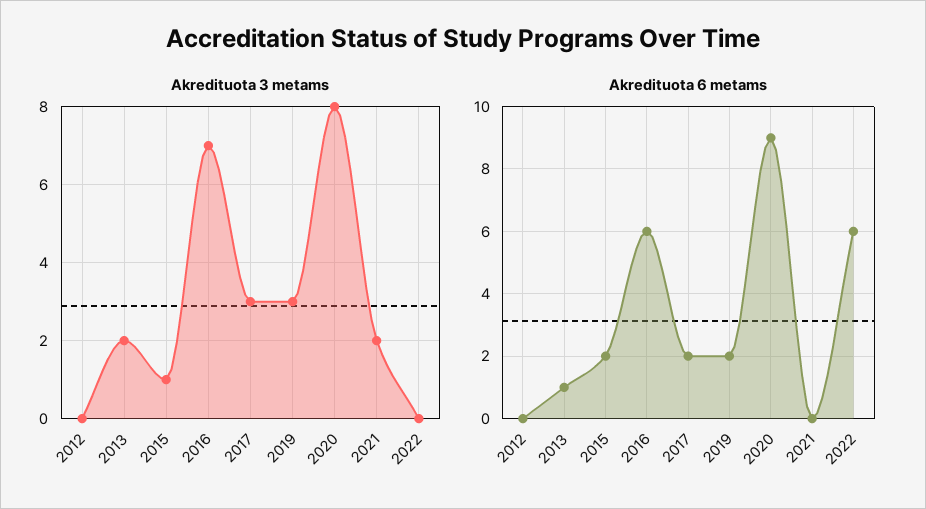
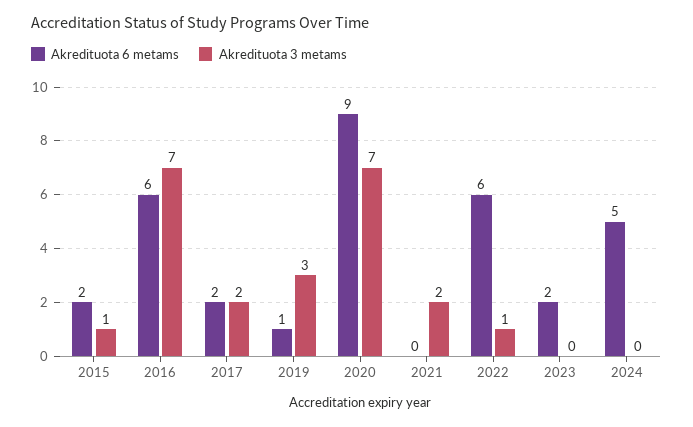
Akredituota 3 metams, 2012: 0 -> none
Akredituota 3 metams, 2013: 2 -> none
Akredituota 3 metams, 2017: 3 -> 2
Akredituota 3 metams, 2020: 8 -> 7
Akredituota 3 metams, 2022: 0 -> 1
Akredituota 6 metams, 2012: 0 -> none
Akredituota 6 metams, 2013: 1 -> none
Akredituota 6 metams, 2019: 2 -> 1
Akredituota 6 metams, 2023: none -> 2
Akredituota 3 metams, 2023: none -> 0
Akredituota 6 metams, 2024: none -> 5
Akredituota 3 metams, 2024: none -> 0

